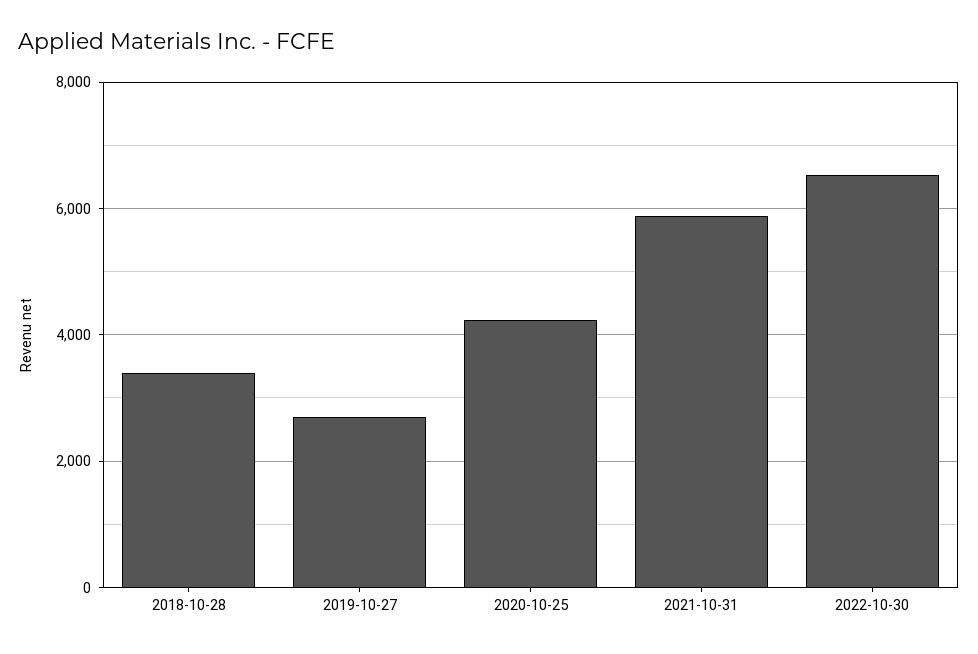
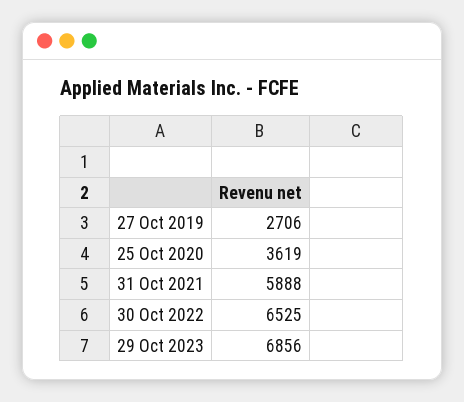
2018-10-28: 3400 -> none
2020-10-25: 4200 -> 3619
29 Oct 2023: none -> 6856

